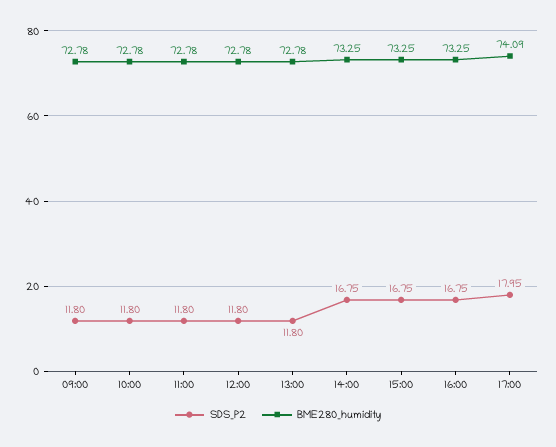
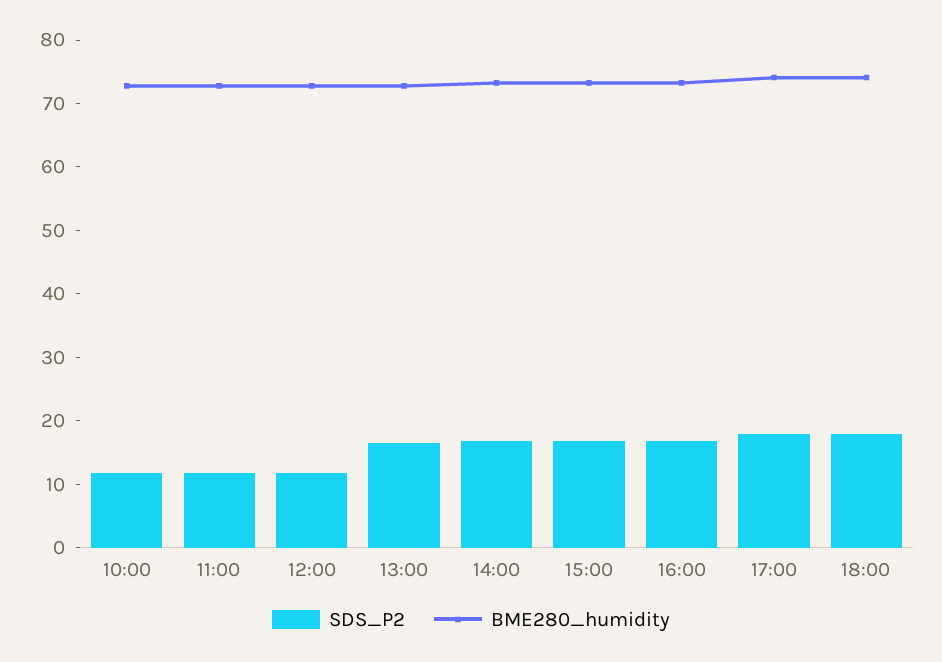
SDS_P2, 09:00: 11.8 -> none
BME280_humidity, 09:00: 72.78 -> none
SDS_P2, 13:00: 11.8 -> 16
SDS_P2, 18:00: none -> 18
BME280_humidity, 18:00: none -> 74

